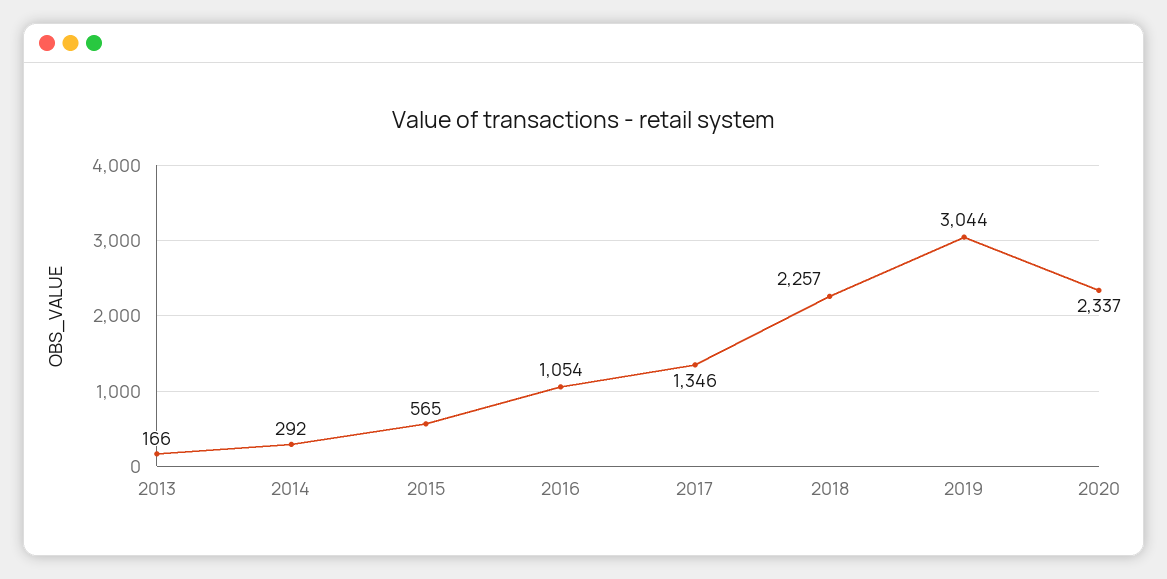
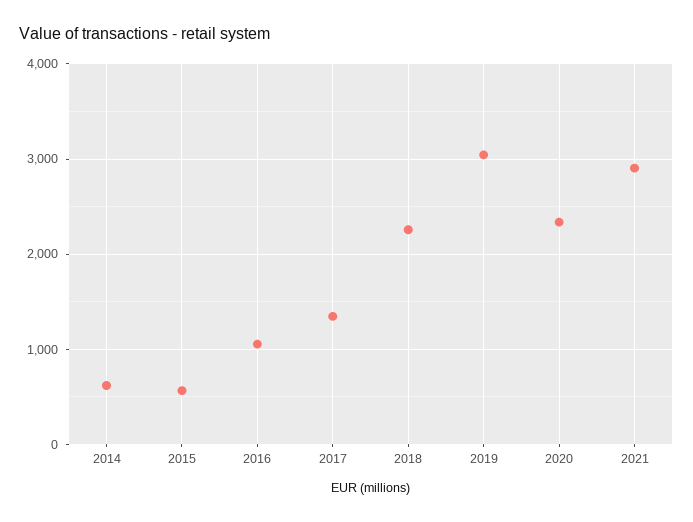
2013: 166 -> none
2014: 292 -> 600
2021: none -> 2900

